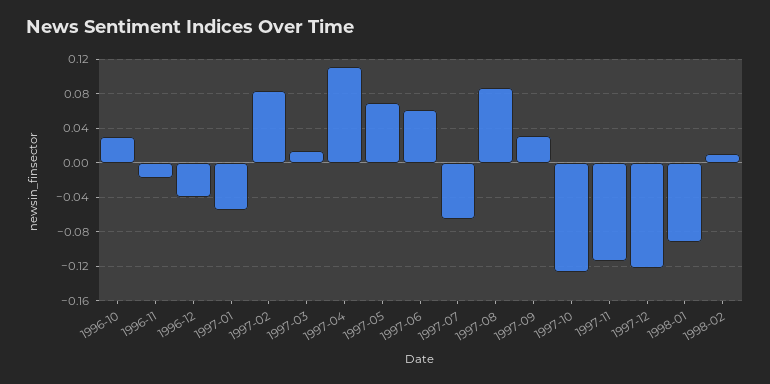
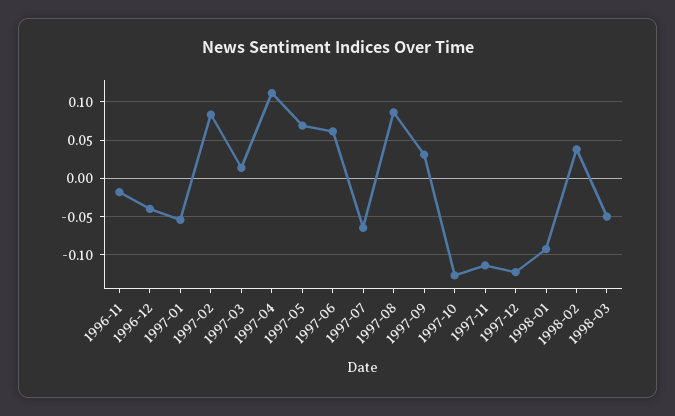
1996-10: 0.03 -> none
1998-02: 0.01 -> 0.04
1998-03: none -> -0.05

